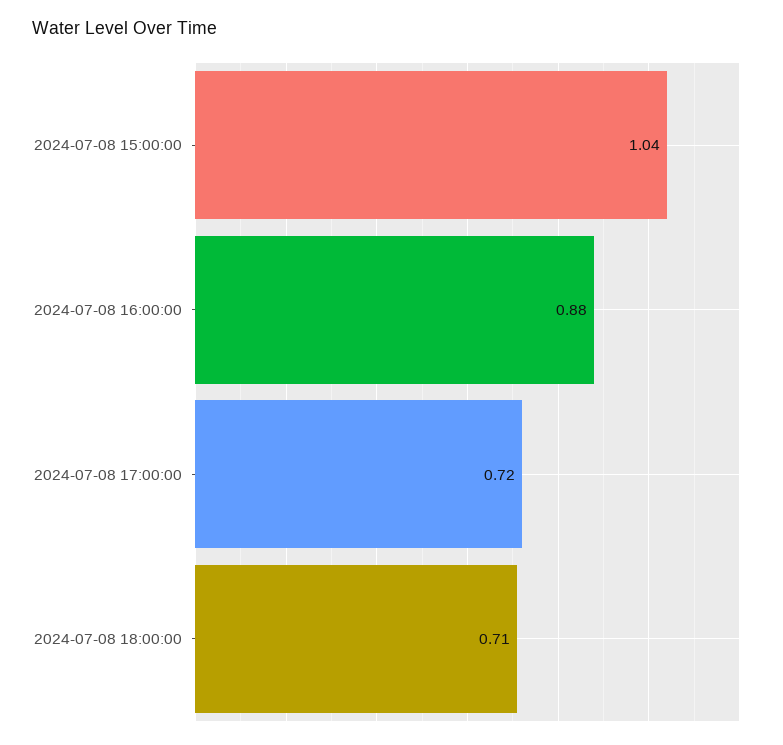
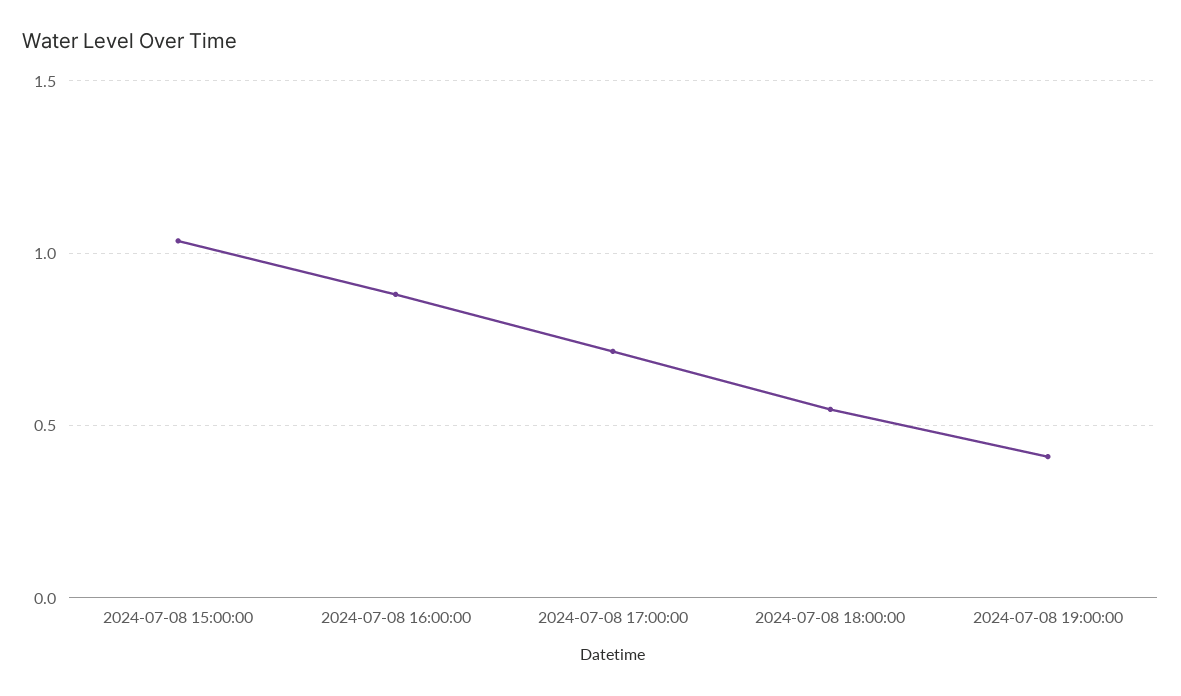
2024-07-08 18:00:00: 0.71 -> 0.55
2024-07-08 19:00:00: none -> 0.4

